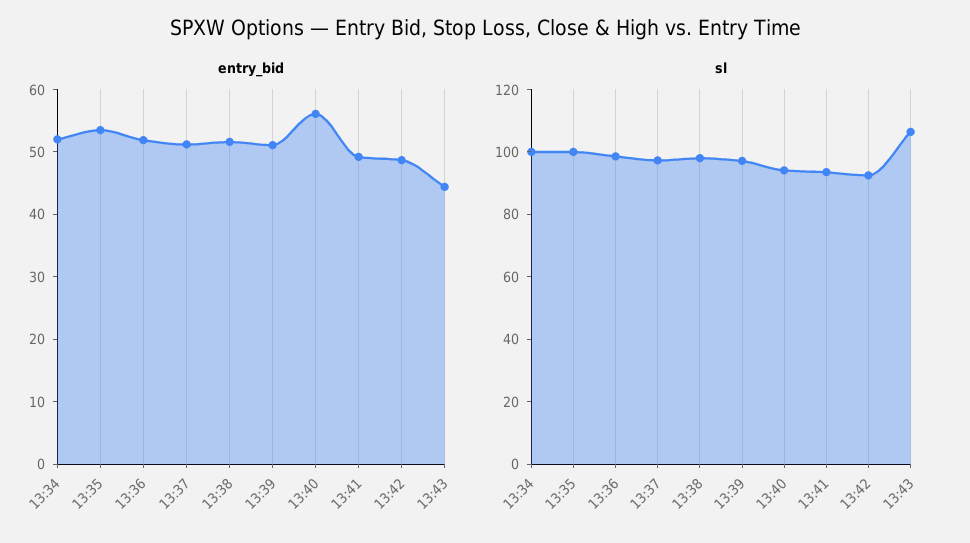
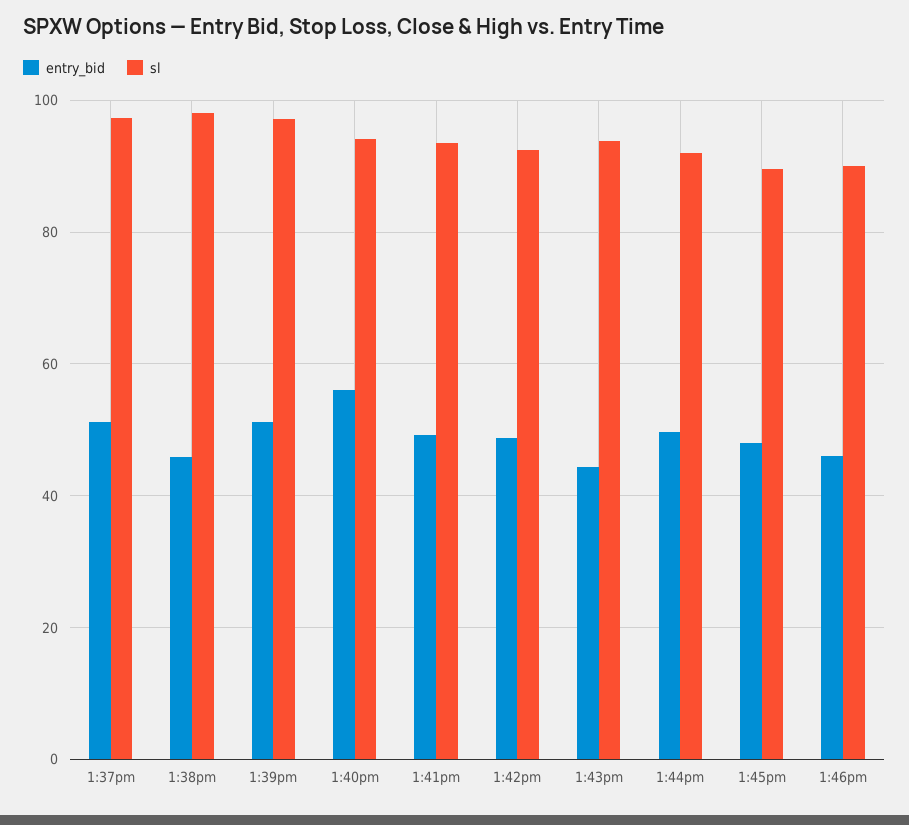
entry_bid, 13:34: 52 -> none
entry_bid, 13:35: 54 -> none
entry_bid, 13:36: 52 -> none
entry_bid, 13:38: 52 -> 46
sl, 13:34: 100 -> none
sl, 13:35: 100 -> none
sl, 13:36: 100 -> none
sl, 13:43: 105 -> 94
entry_bid, 1:44pm: none -> 50
sl, 1:44pm: none -> 92
entry_bid, 1:45pm: none -> 48
sl, 1:45pm: none -> 90
entry_bid, 1:46pm: none -> 46
sl, 1:46pm: none -> 90

